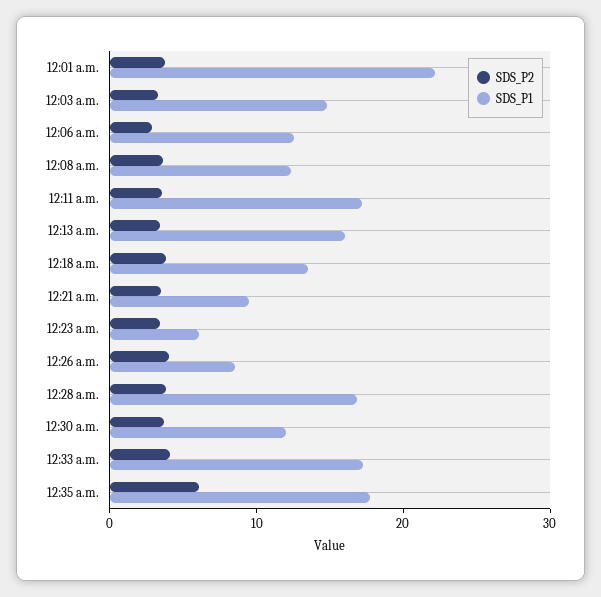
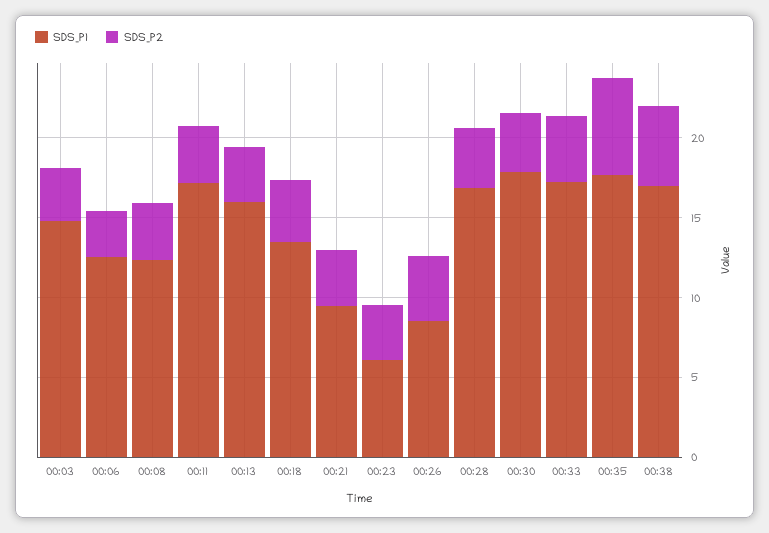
SDS_P2, 12:01 a.m.: 4 -> none
SDS_P1, 12:01 a.m.: 22 -> none
SDS_P1, 12:30 a.m.: 12 -> 18
SDS_P1, 00:38: none -> 17
SDS_P2, 00:38: none -> 5

